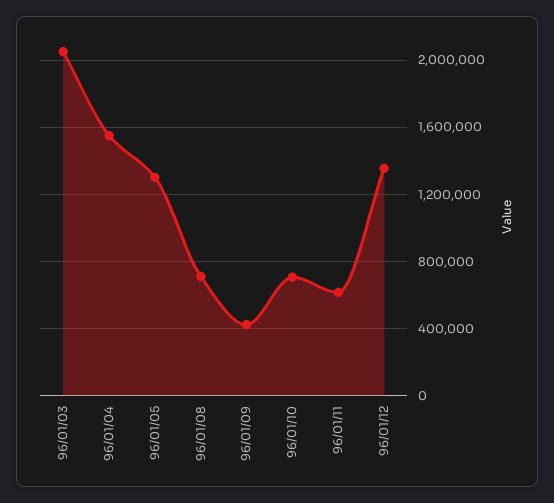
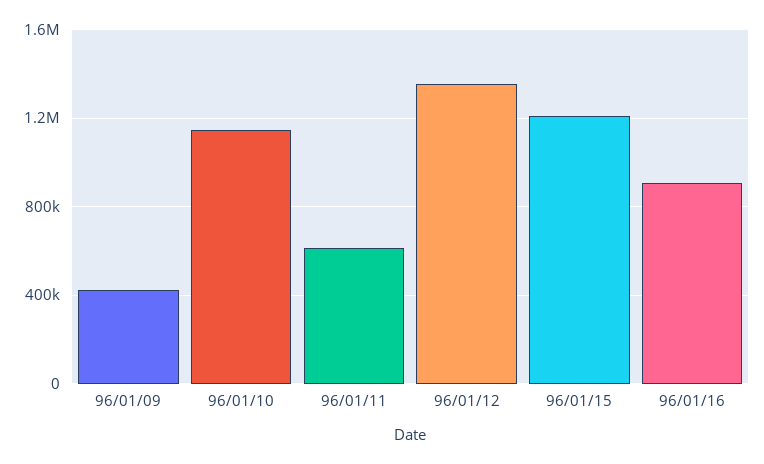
96/01/03: 2050000 -> none
96/01/04: 1550000 -> none
96/01/05: 1300000 -> none
96/01/08: 700000 -> none
96/01/10: 700000 -> 1150000
96/01/15: none -> 1200000
96/01/16: none -> 900000

